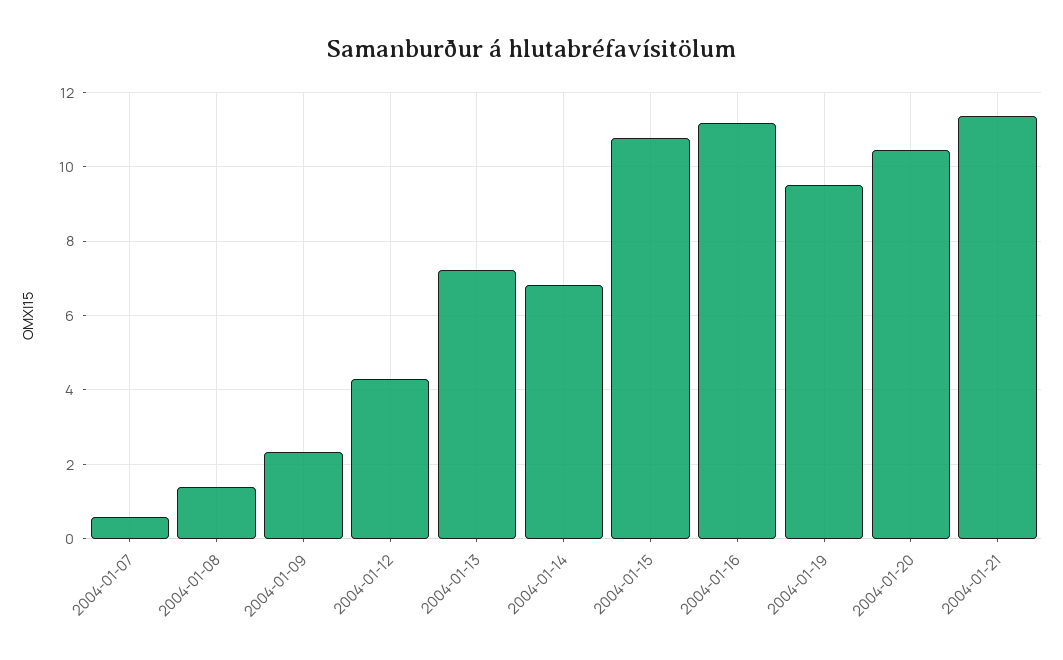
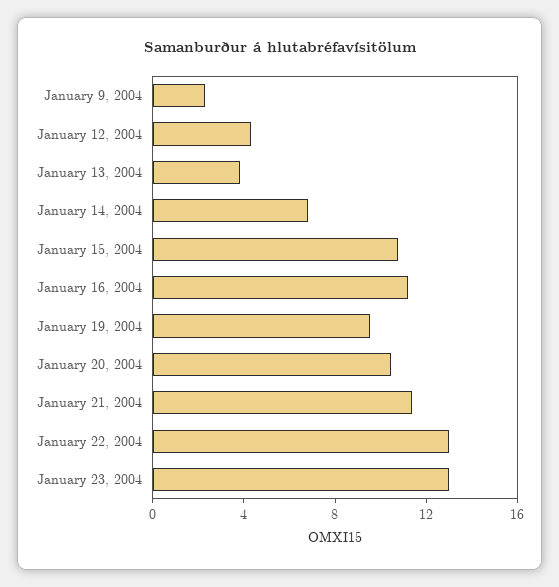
2004-01-07: 0.6 -> none
2004-01-08: 1.4 -> none
2004-01-13: 7.2 -> 4
January 22, 2004: none -> 13
January 23, 2004: none -> 13

